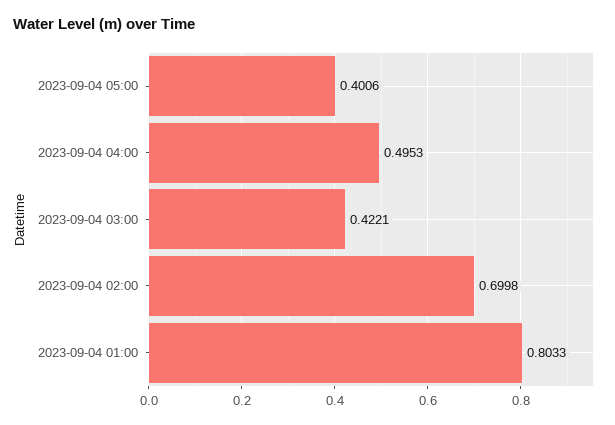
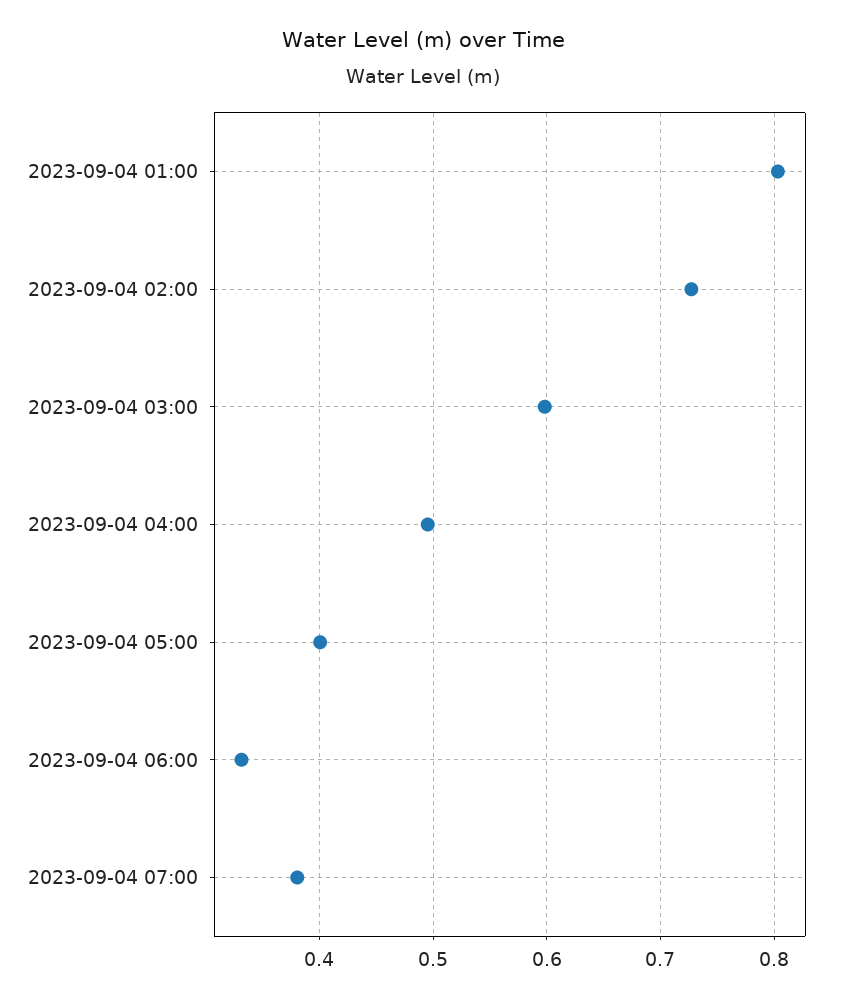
2023-09-04 03:00: 0.4221 -> 0.6
2023-09-04 02:00: 0.6998 -> 0.73
2023-09-04 06:00: none -> 0.33
2023-09-04 07:00: none -> 0.38

